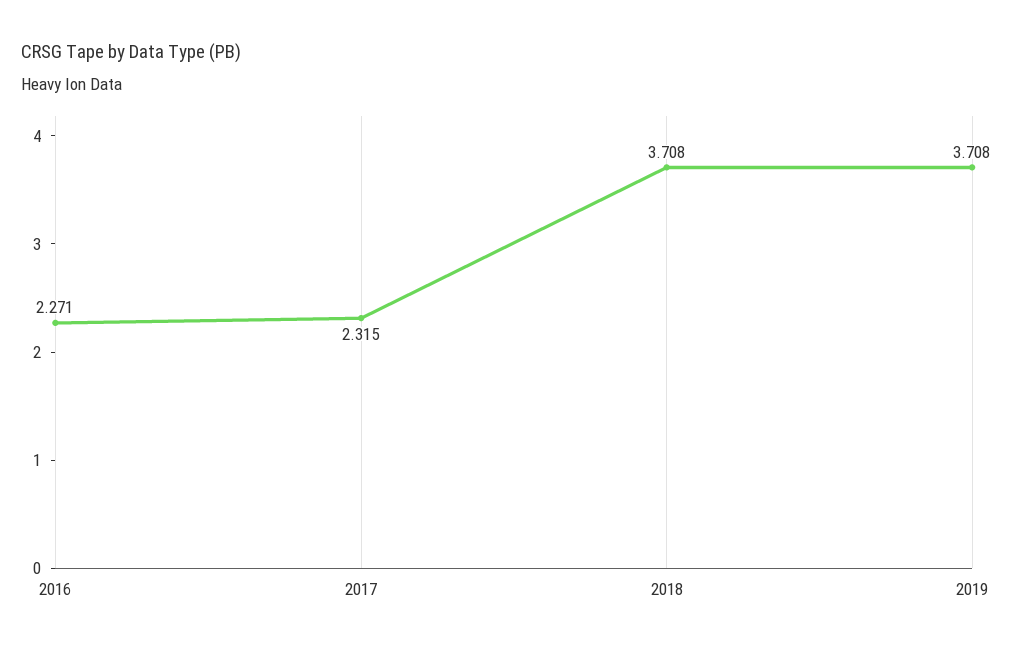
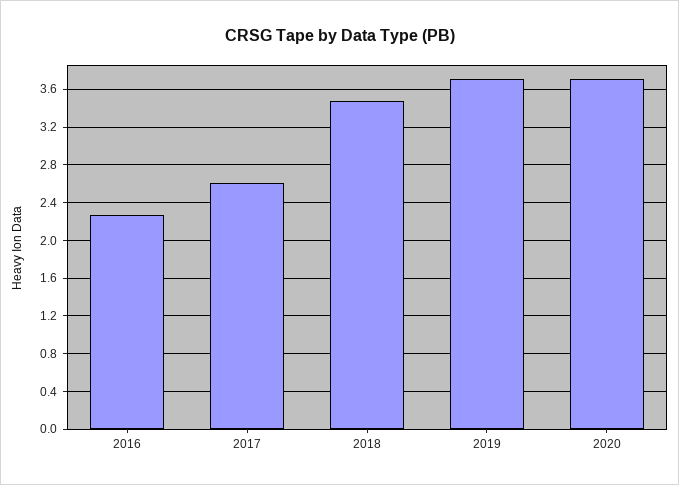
2017: 2.315 -> 2.6
2018: 3.708 -> 3.5
2020: none -> 3.7

